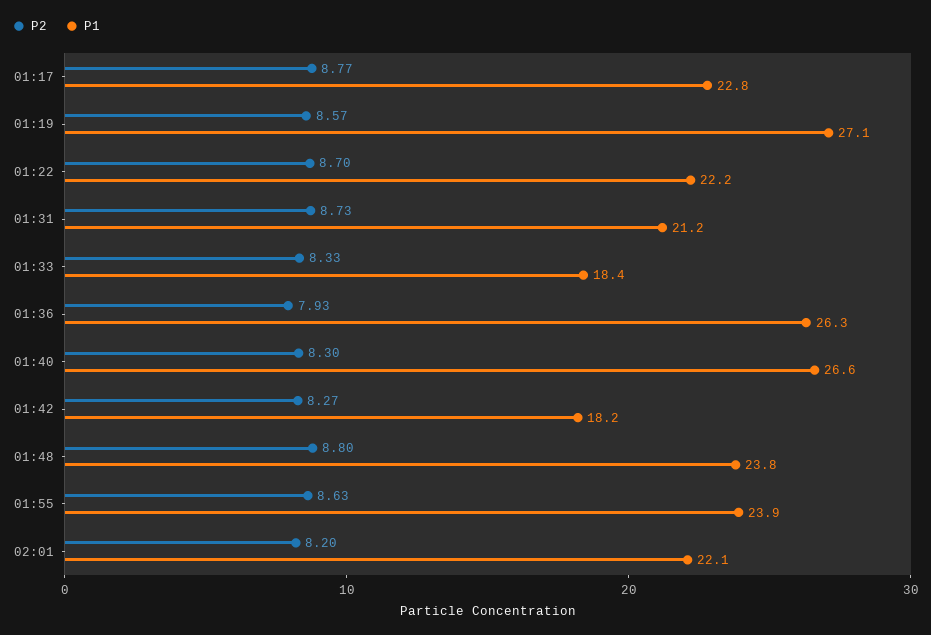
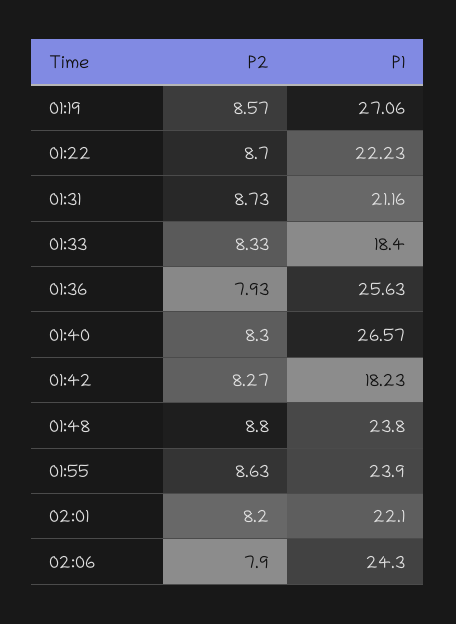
P2, 01:17: 8.77 -> none
P1, 01:17: 22.8 -> none
P1, 01:36: 26.3 -> 25.63
P2, 02:06: none -> 7.9
P1, 02:06: none -> 24.3

